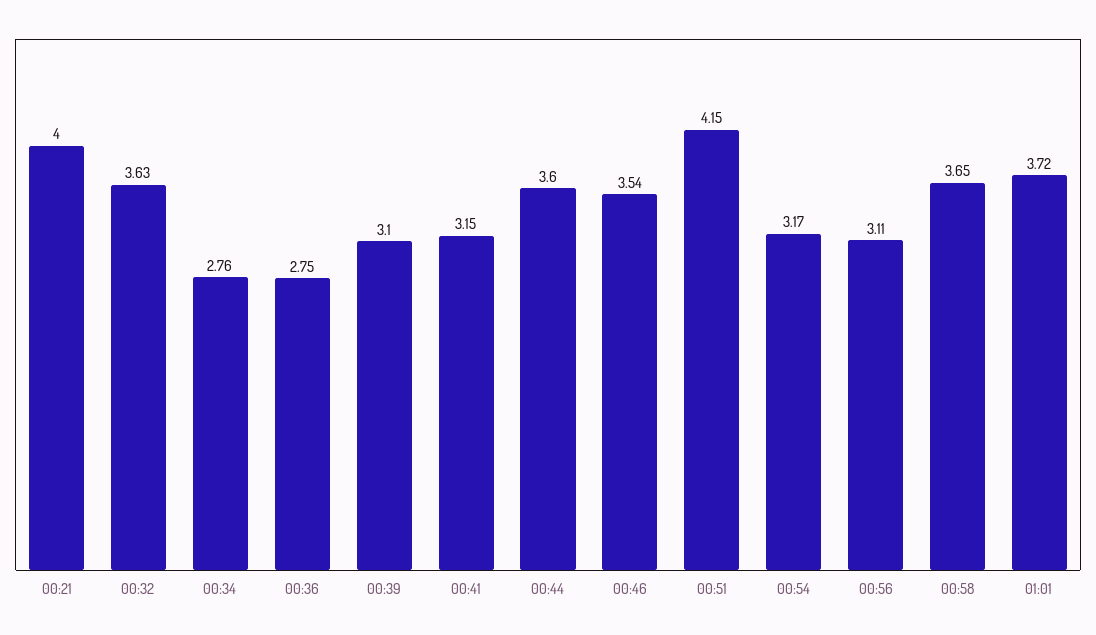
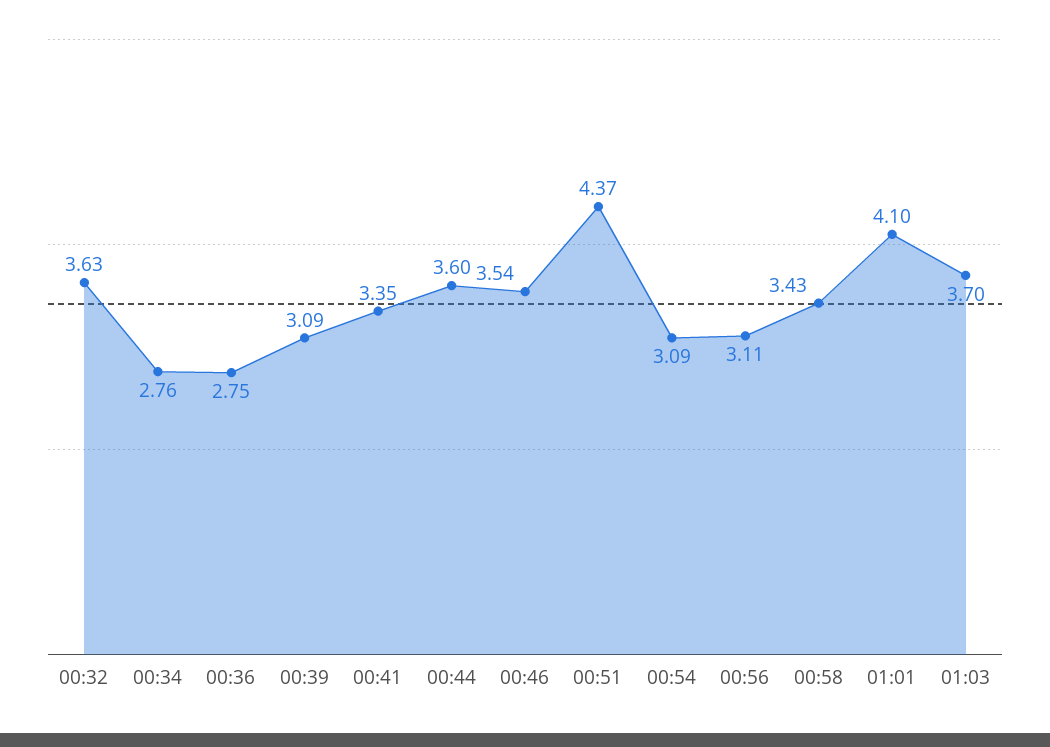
00:21: 4 -> none
00:39: 3.1 -> 3.09
00:41: 3.15 -> 3.35
00:51: 4.15 -> 4.37
00:54: 3.17 -> 3.09
00:58: 3.65 -> 3.43
01:01: 3.72 -> 4.1
01:03: none -> 3.7

